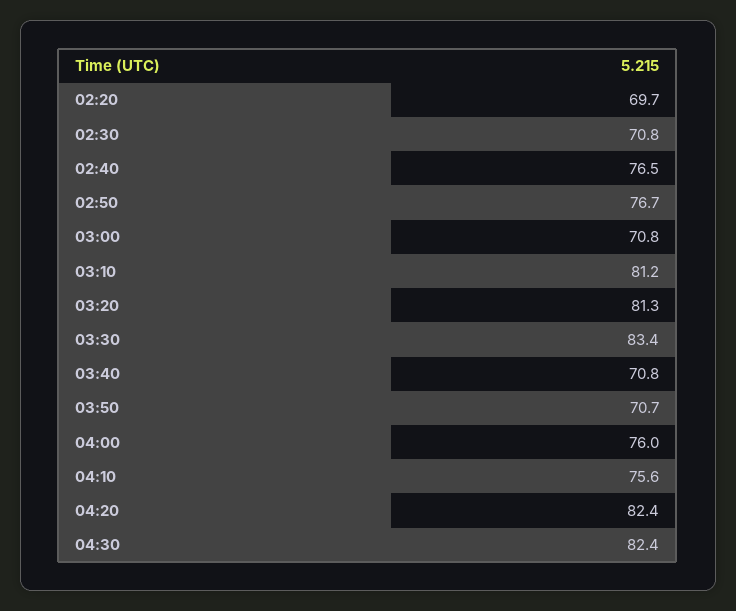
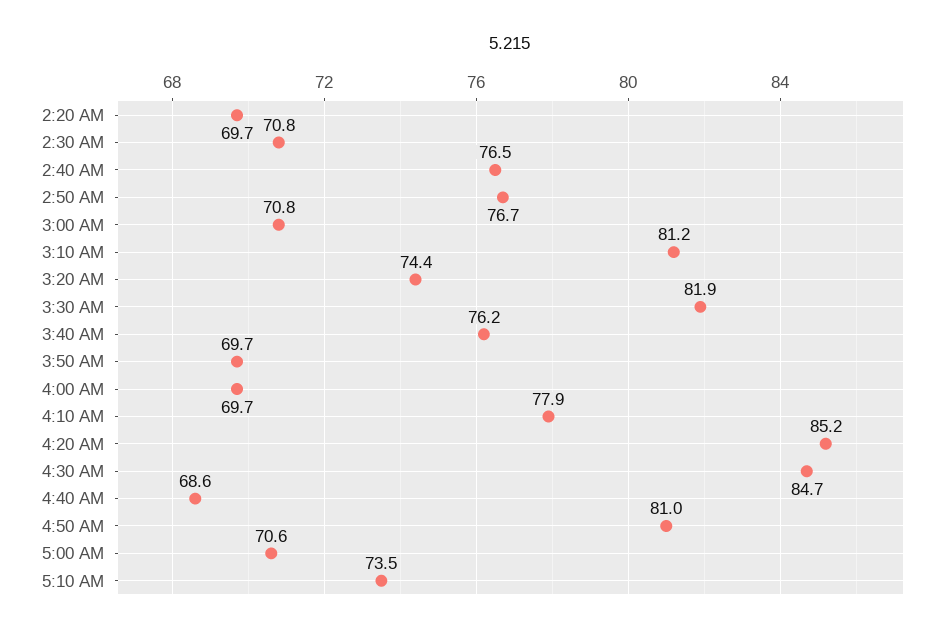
03:20: 81.3 -> 74.4
03:30: 83.4 -> 81.9
03:40: 70.8 -> 76.2
03:50: 70.7 -> 69.7
04:00: 76 -> 69.7
04:10: 75.6 -> 77.9
04:20: 82.4 -> 85.2
04:30: 82.4 -> 84.7
4:40 AM: none -> 68.6
4:50 AM: none -> 81
5:00 AM: none -> 70.6
5:10 AM: none -> 73.5

